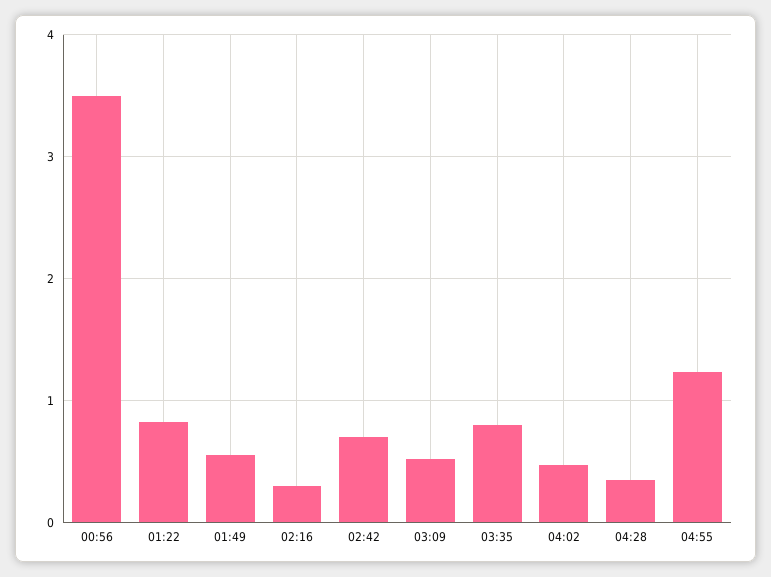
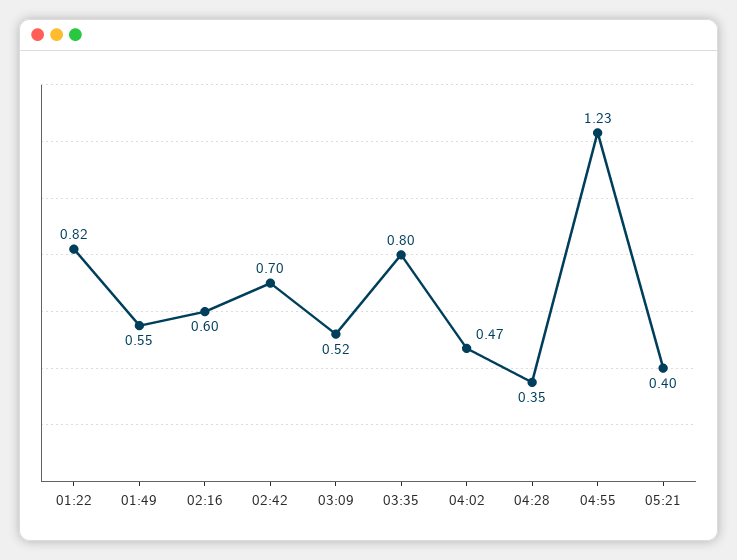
00:56: 3.5 -> none
02:16: 0.3 -> 0.6
05:21: none -> 0.4

